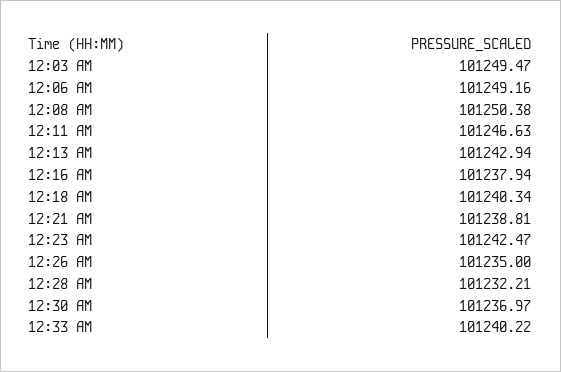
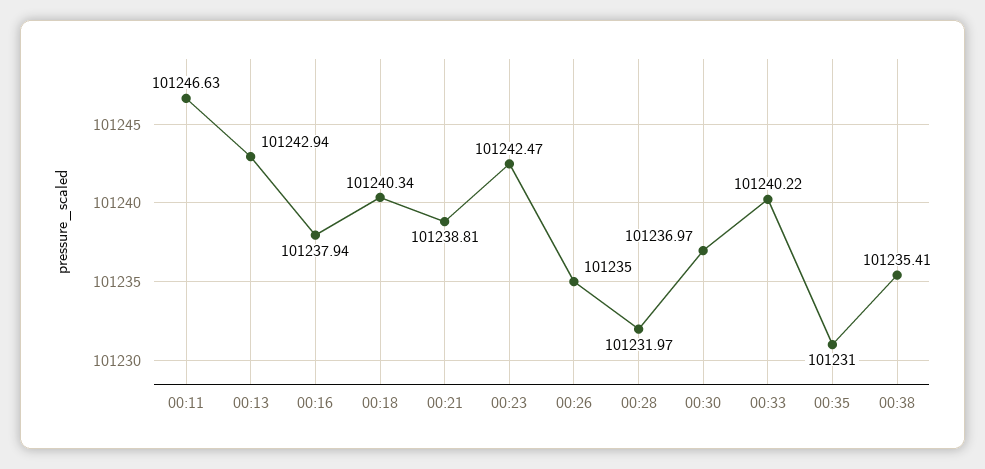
12:03 AM: 101249.47 -> none
12:06 AM: 101249.16 -> none
12:08 AM: 101250.38 -> none
12:28 AM: 101232.21 -> 101231.97
00:35: none -> 101231
00:38: none -> 101235.41

